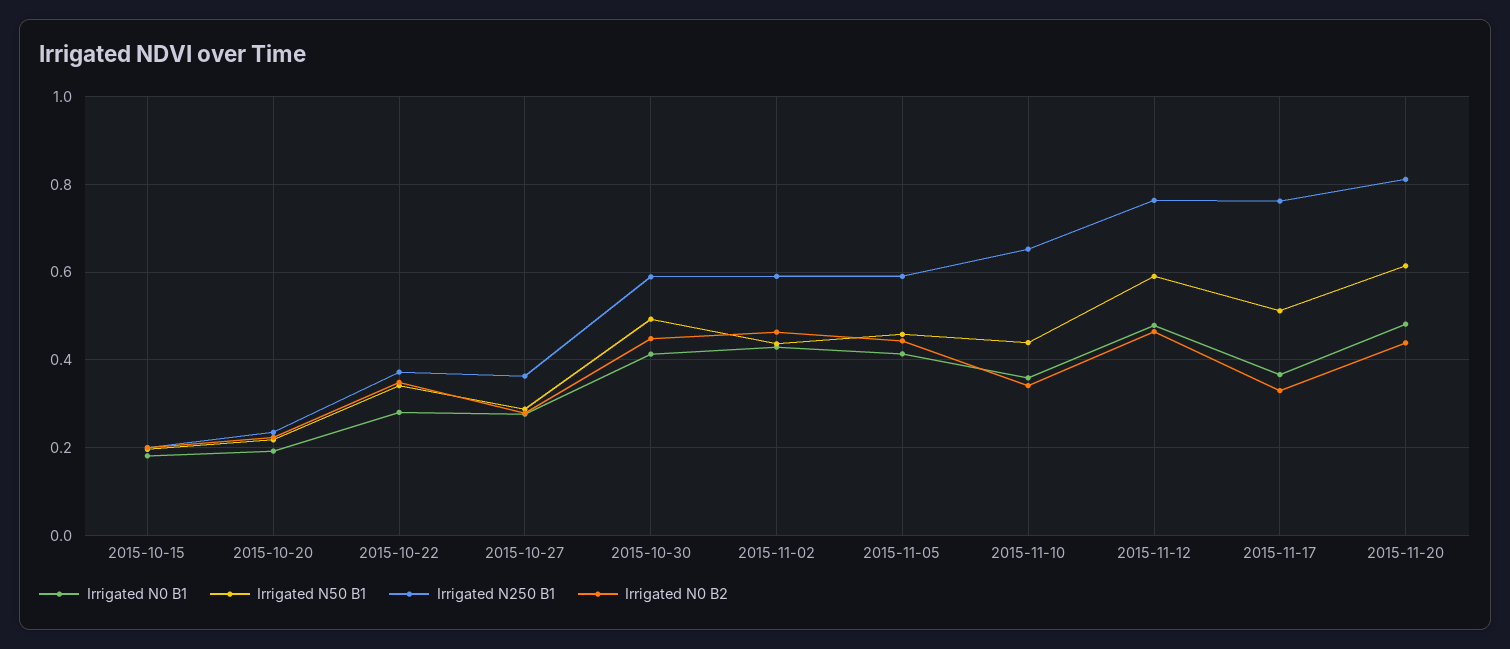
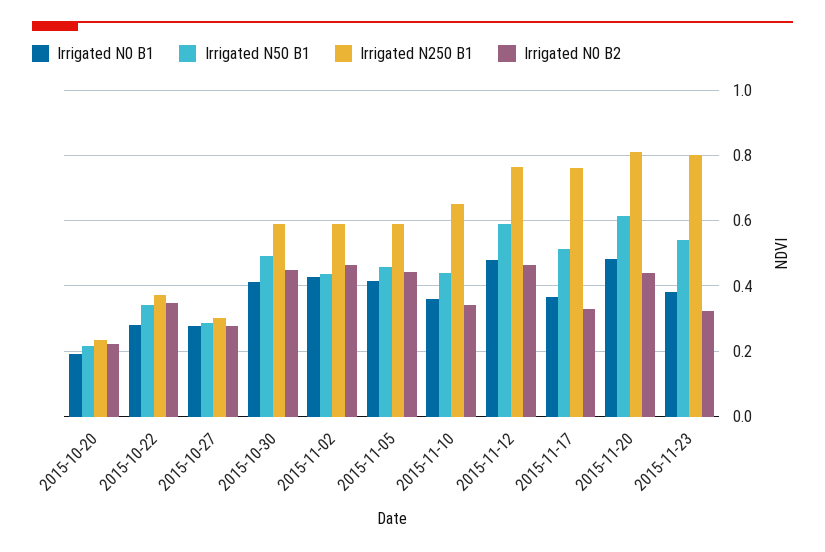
Irrigated N0 B1, 2015-10-15: 0.18 -> none
Irrigated N50 B1, 2015-10-15: 0.2 -> none
Irrigated N250 B1, 2015-10-15: 0.2 -> none
Irrigated N0 B2, 2015-10-15: 0.2 -> none
Irrigated N250 B1, 2015-10-27: 0.36 -> 0.3
Irrigated N0 B1, 2015-11-23: none -> 0.38
Irrigated N50 B1, 2015-11-23: none -> 0.54
Irrigated N250 B1, 2015-11-23: none -> 0.8
Irrigated N0 B2, 2015-11-23: none -> 0.32

